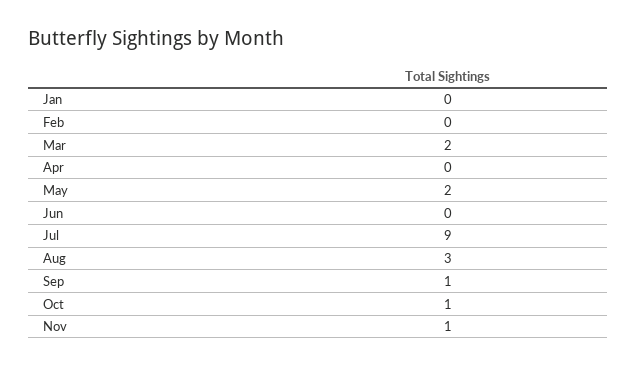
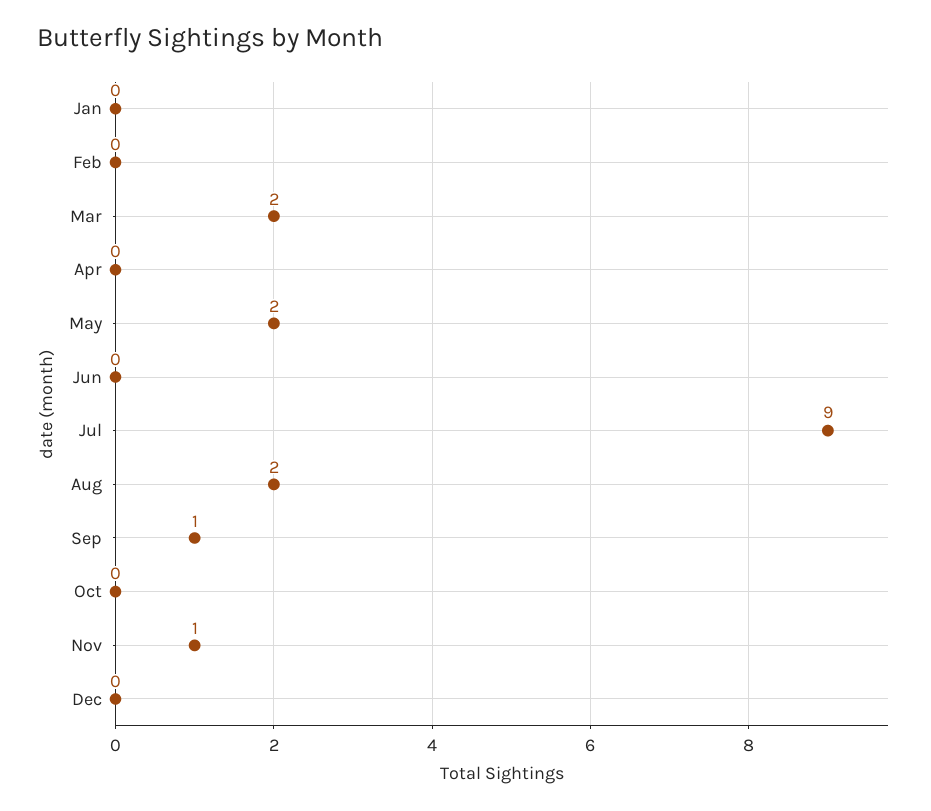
Aug: 3 -> 2
Oct: 1 -> 0
Dec: none -> 0

